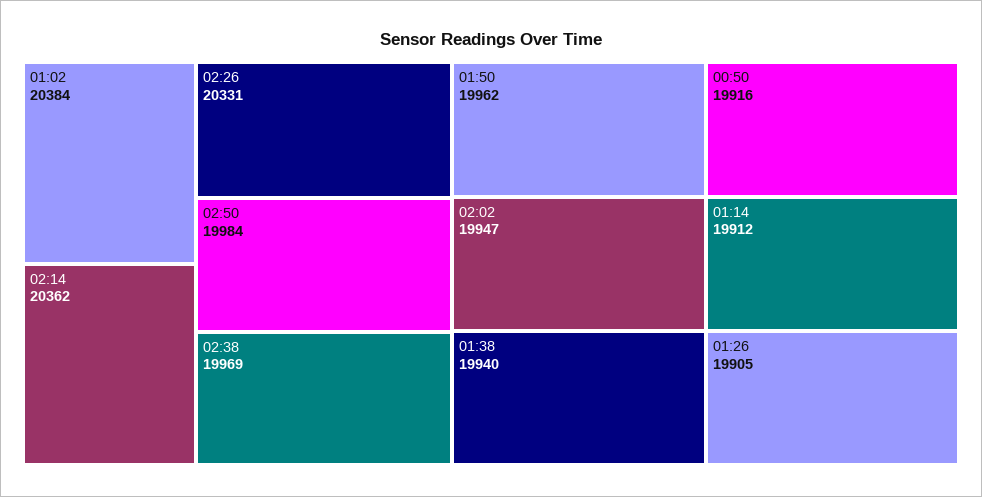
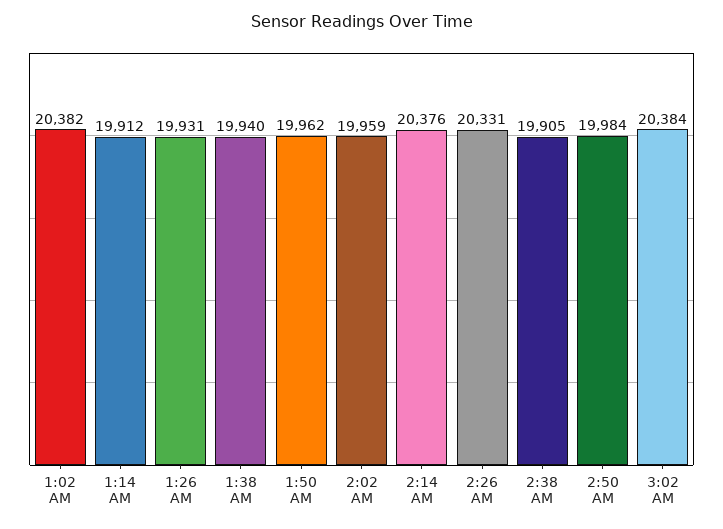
01:02: 20384 -> 20382
02:14: 20362 -> 20376
02:38: 19969 -> 19905
02:02: 19947 -> 19959
00:50: 19916 -> none
01:26: 19905 -> 19931
3:02 AM: none -> 20384

